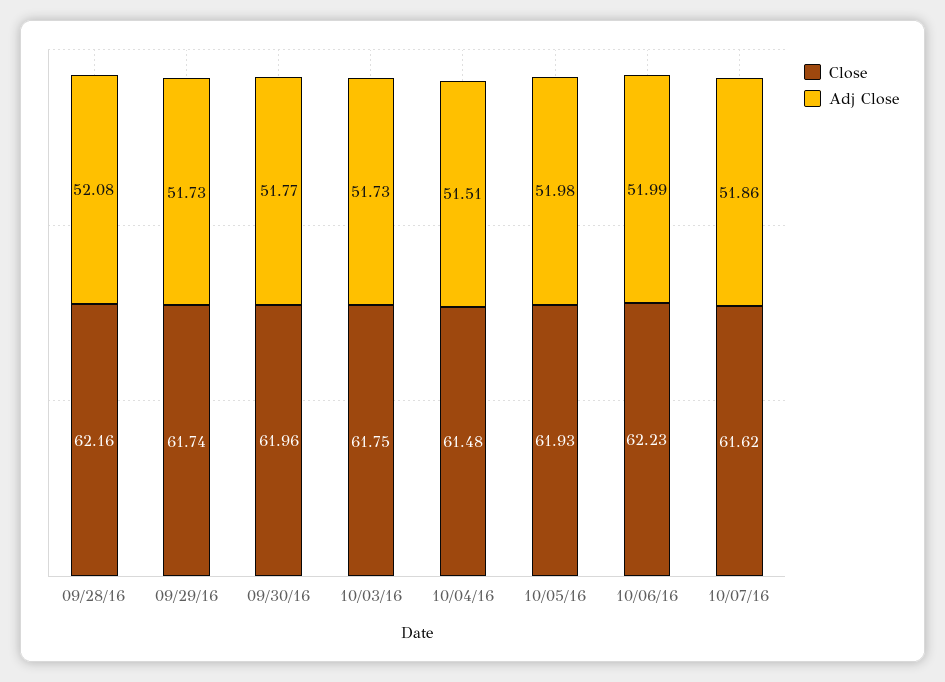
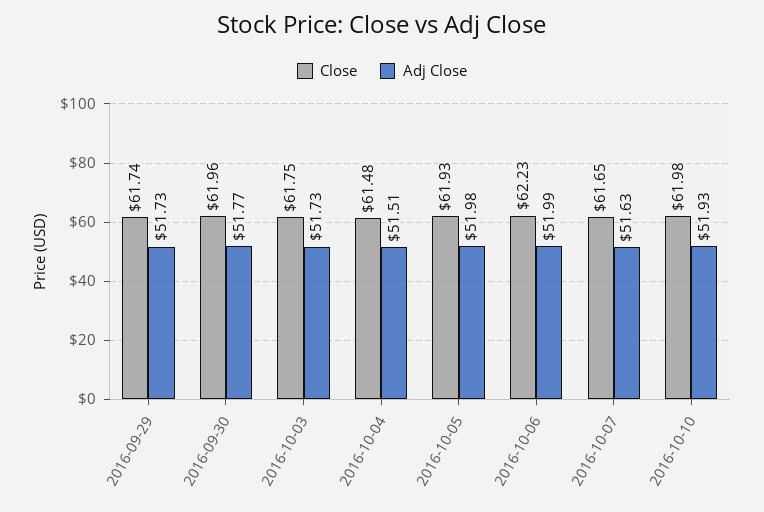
Close, 09/28/16: 62.16 -> none
Adj Close, 09/28/16: 52.08 -> none
Close, 10/07/16: 61.62 -> 61.65
Adj Close, 10/07/16: 51.86 -> 51.63
Close, 2016-10-10: none -> 61.98
Adj Close, 2016-10-10: none -> 51.93

